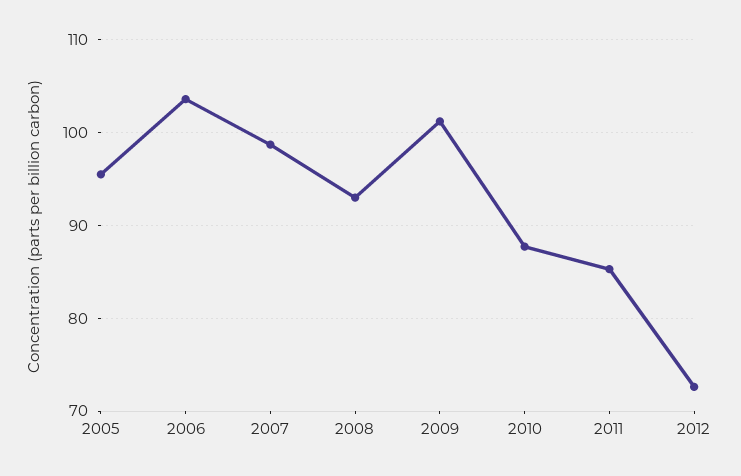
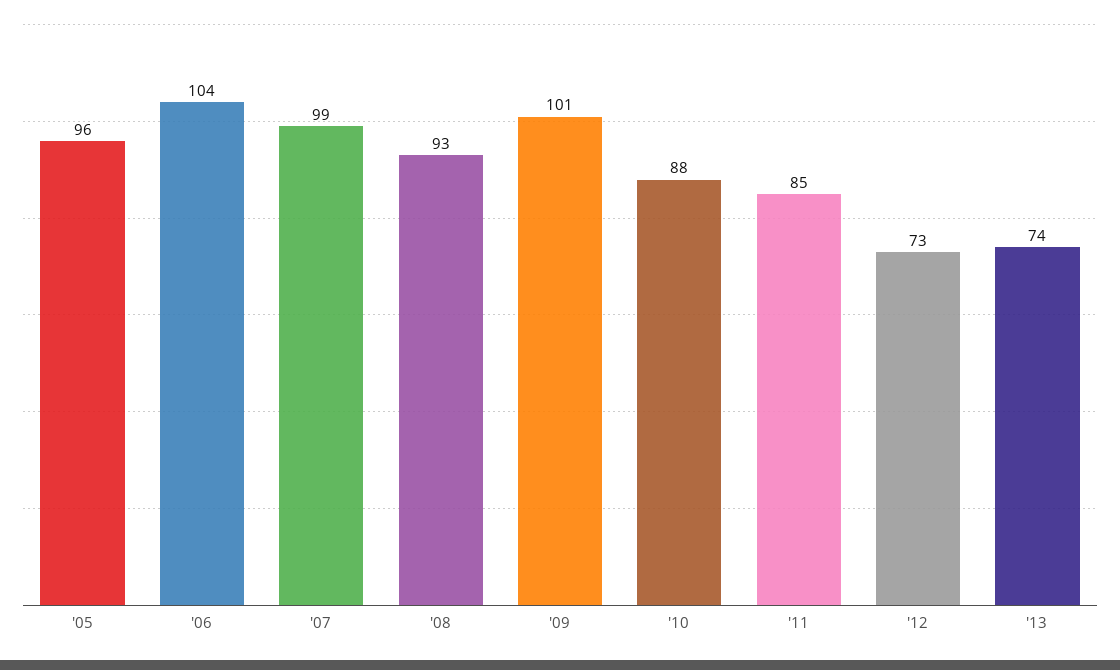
'13: none -> 74

